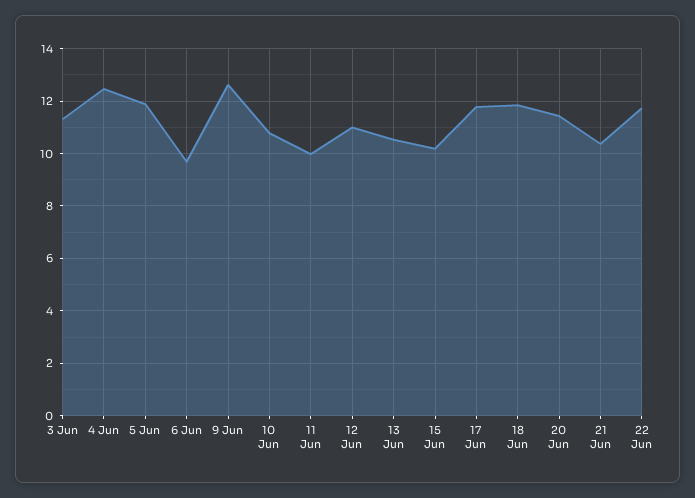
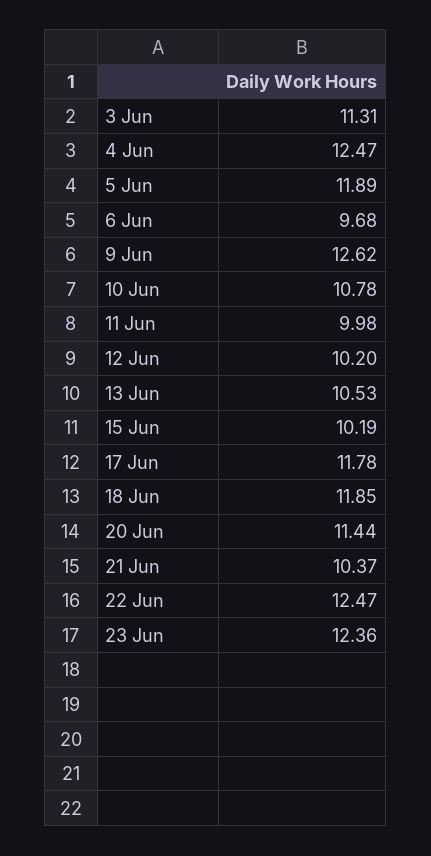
12 Jun: 11 -> 10.2
22 Jun: 11.75 -> 12.47
23 Jun: none -> 12.36

